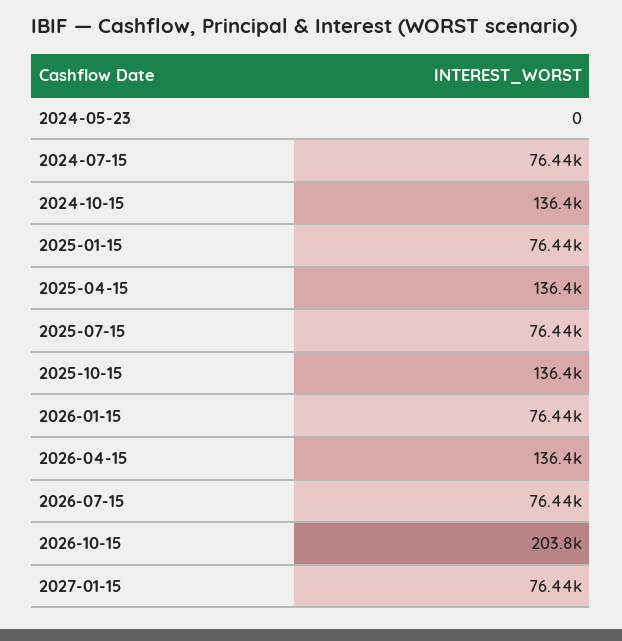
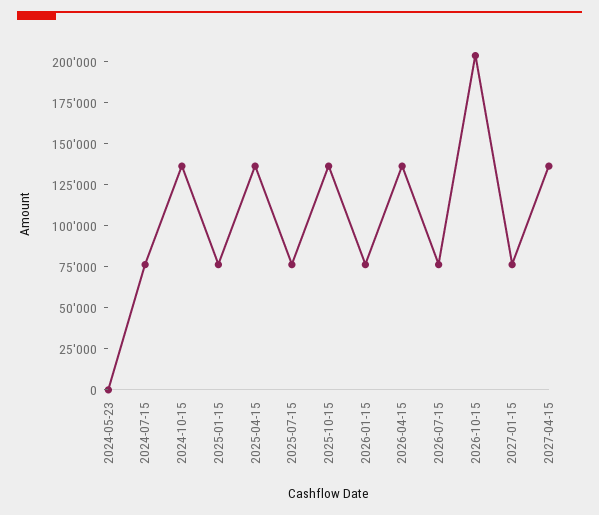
2027-04-15: none -> 135000

